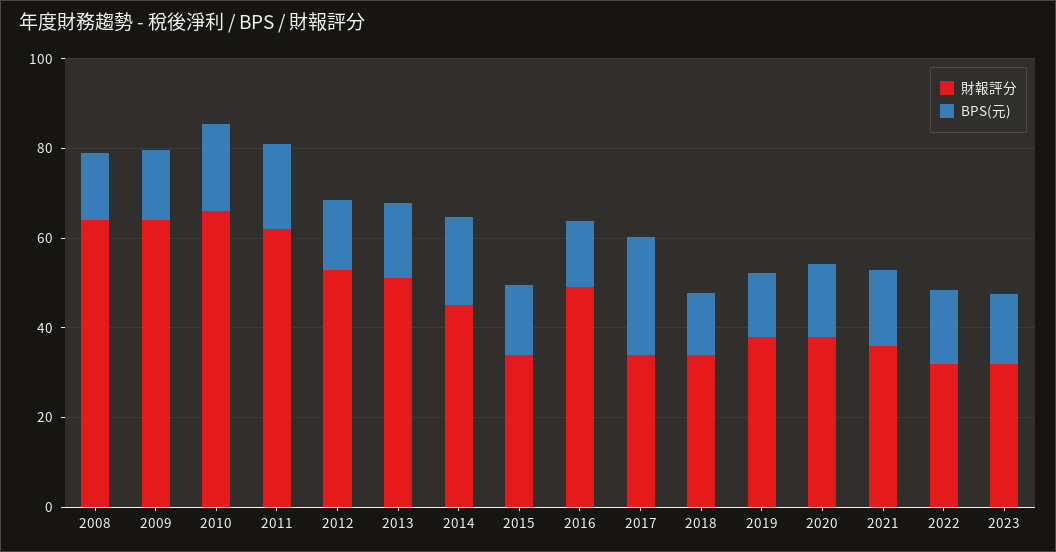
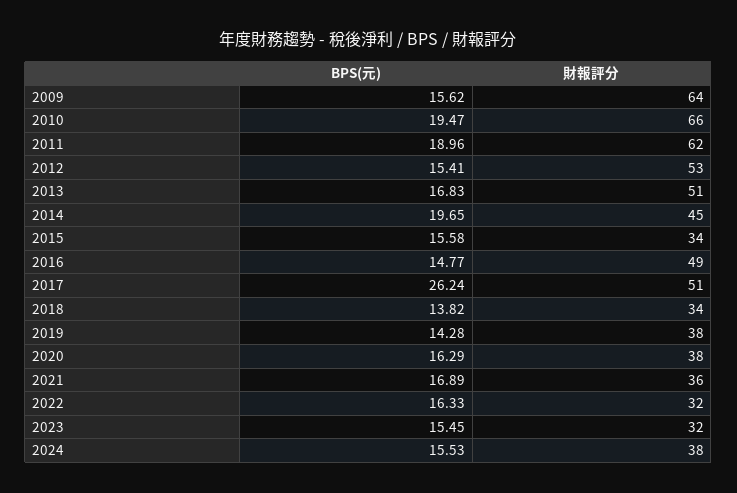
財報評分, 2008: 65 -> none
BPS(元), 2008: 15 -> none
財報評分, 2017: 35 -> 51
BPS(元), 2024: none -> 15.53
財報評分, 2024: none -> 38

